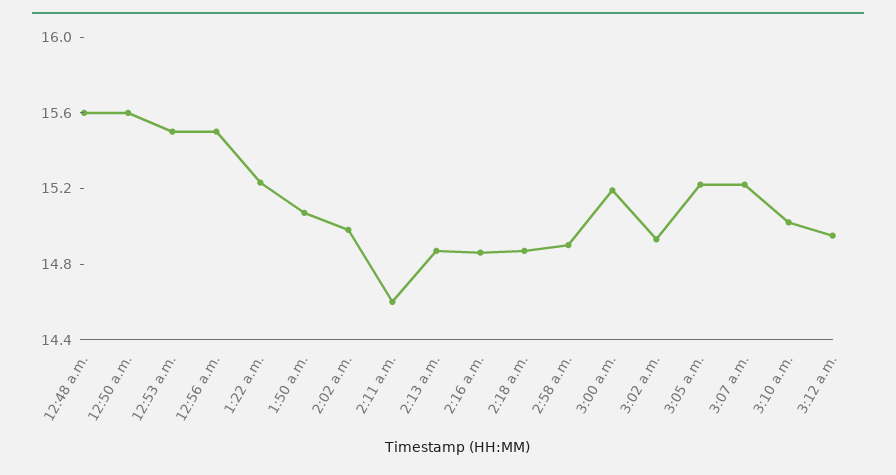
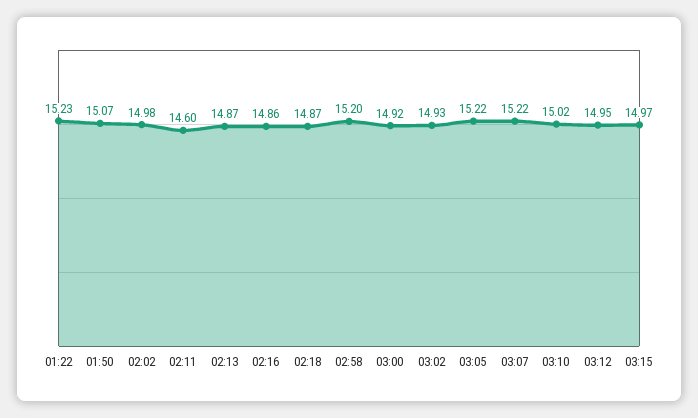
12:48 a.m.: 15.6 -> none
12:50 a.m.: 15.6 -> none
12:53 a.m.: 15.5 -> none
12:56 a.m.: 15.5 -> none
2:58 a.m.: 14.9 -> 15.2
3:00 a.m.: 15.2 -> 14.92
03:15: none -> 14.97

